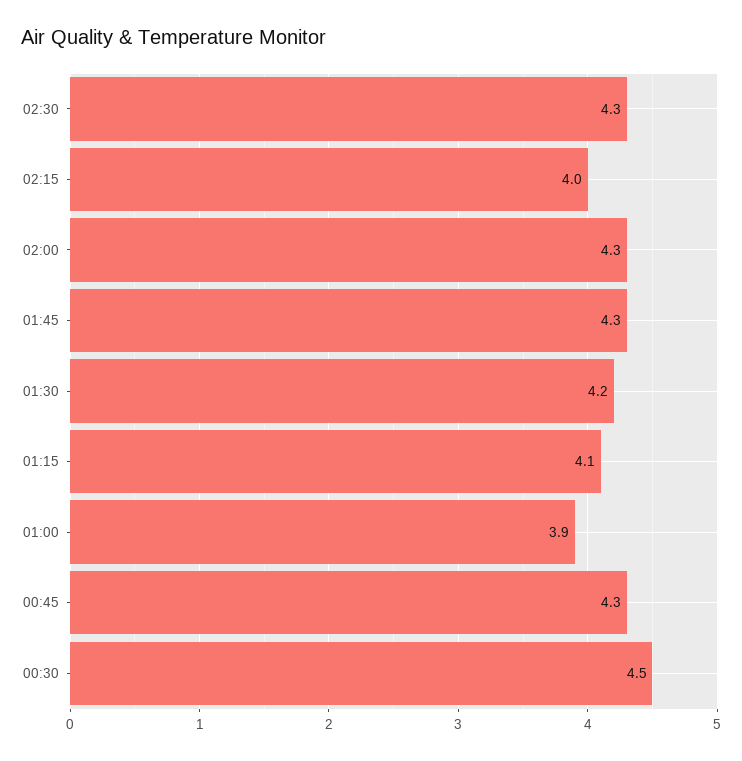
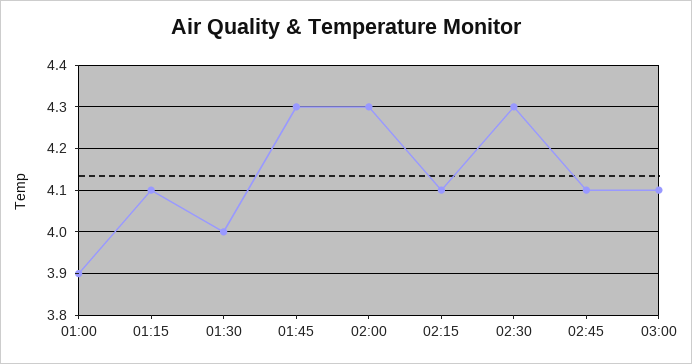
02:15: 4 -> 4.1
01:30: 4.2 -> 4
00:45: 4.3 -> none
00:30: 4.5 -> none
02:45: none -> 4.1
03:00: none -> 4.1

